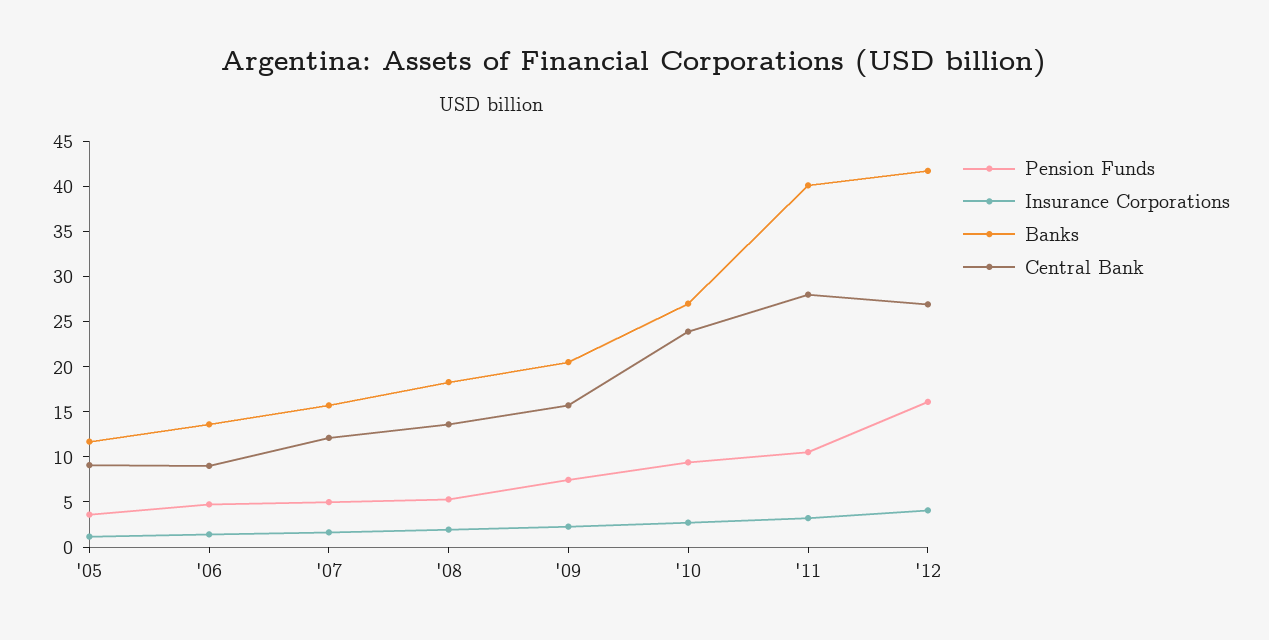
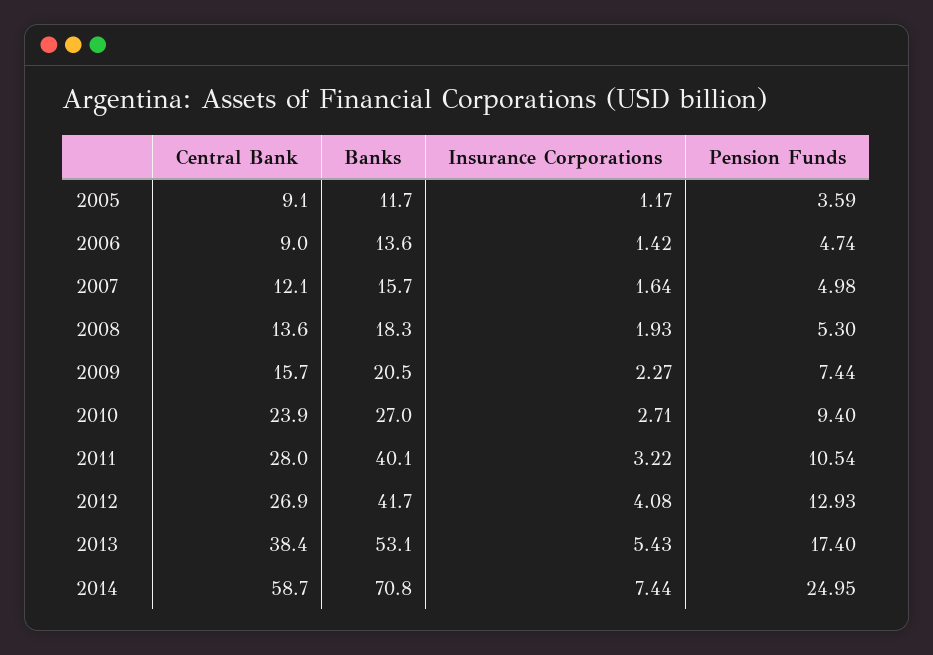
Pension Funds, '12: 16 -> 12.93
Central Bank, 2013: none -> 38.4
Banks, 2013: none -> 53.1
Insurance Corporations, 2013: none -> 5.43
Pension Funds, 2013: none -> 17.4
Central Bank, 2014: none -> 58.7
Banks, 2014: none -> 70.8
Insurance Corporations, 2014: none -> 7.44
Pension Funds, 2014: none -> 24.95

